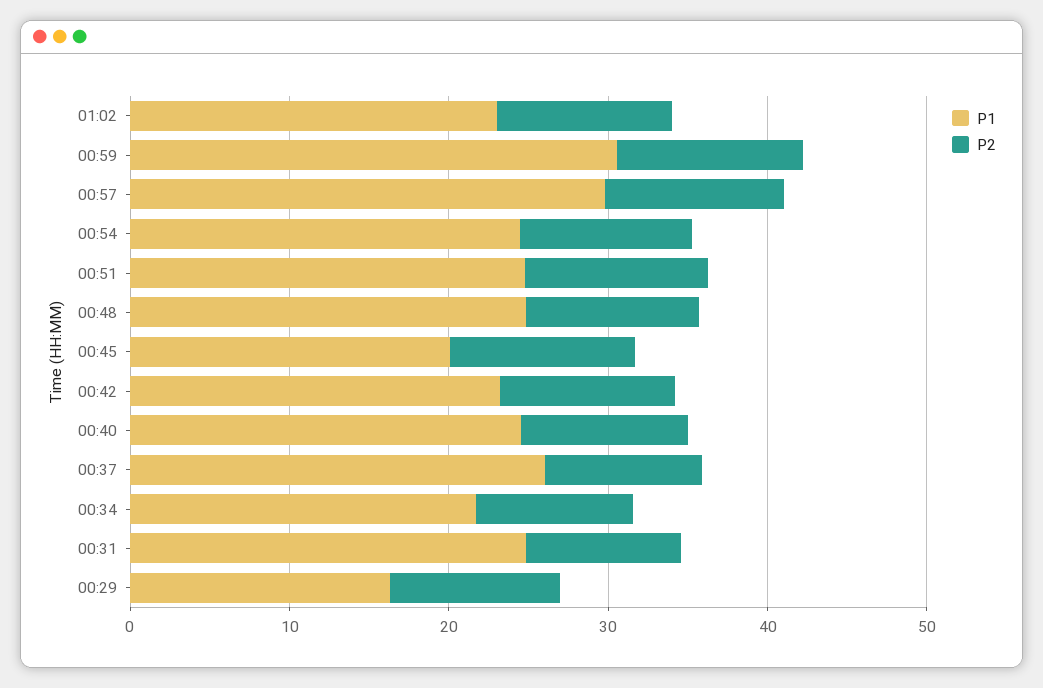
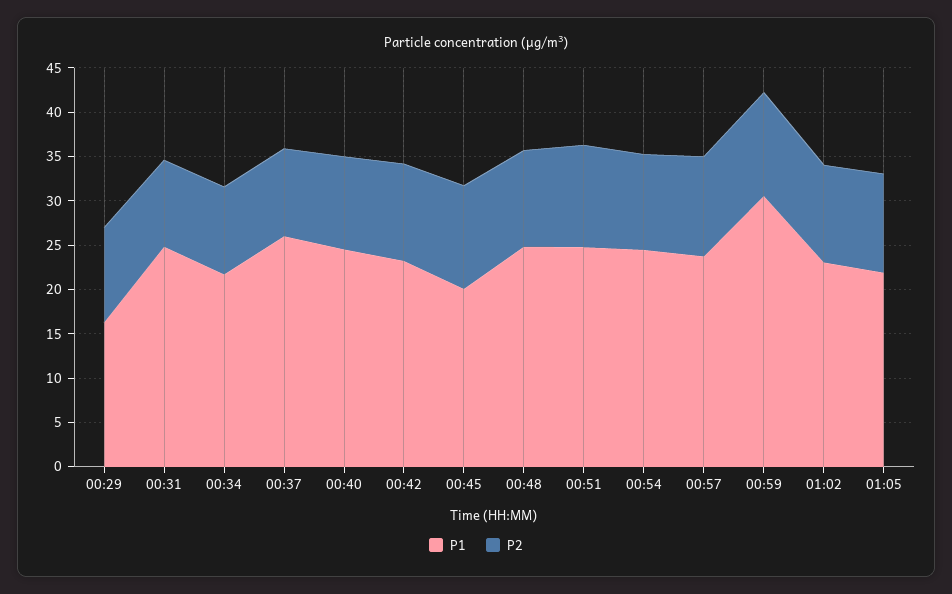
P1, 00:57: 30 -> 24
P1, 01:05: none -> 22
P2, 01:05: none -> 11

